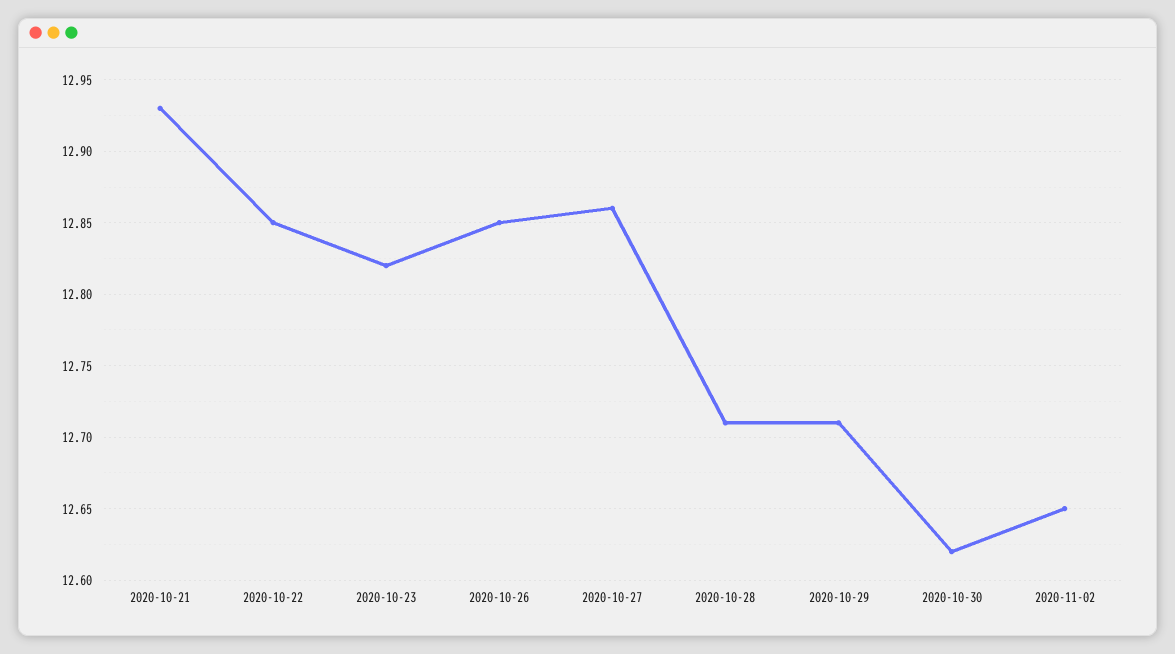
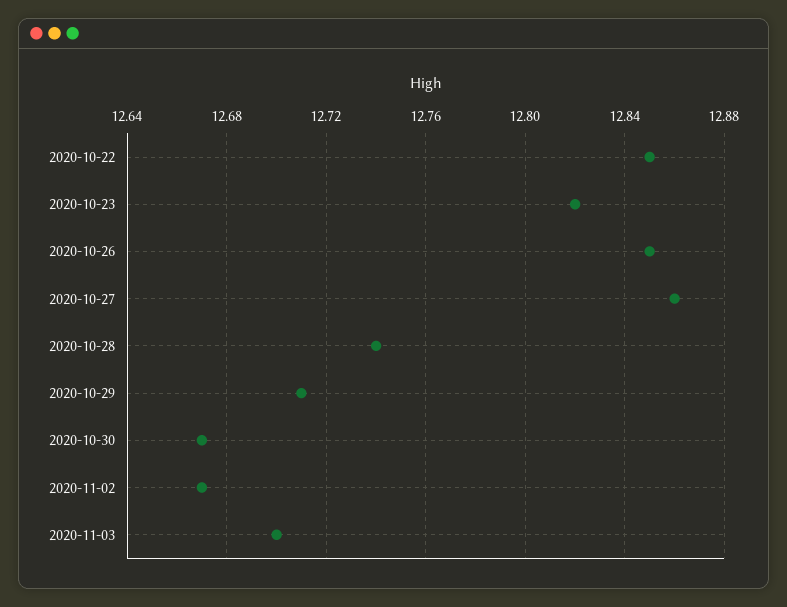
2020-10-21: 12.93 -> none
2020-10-28: 12.71 -> 12.74
2020-10-30: 12.62 -> 12.67
2020-11-02: 12.65 -> 12.67
2020-11-03: none -> 12.7

